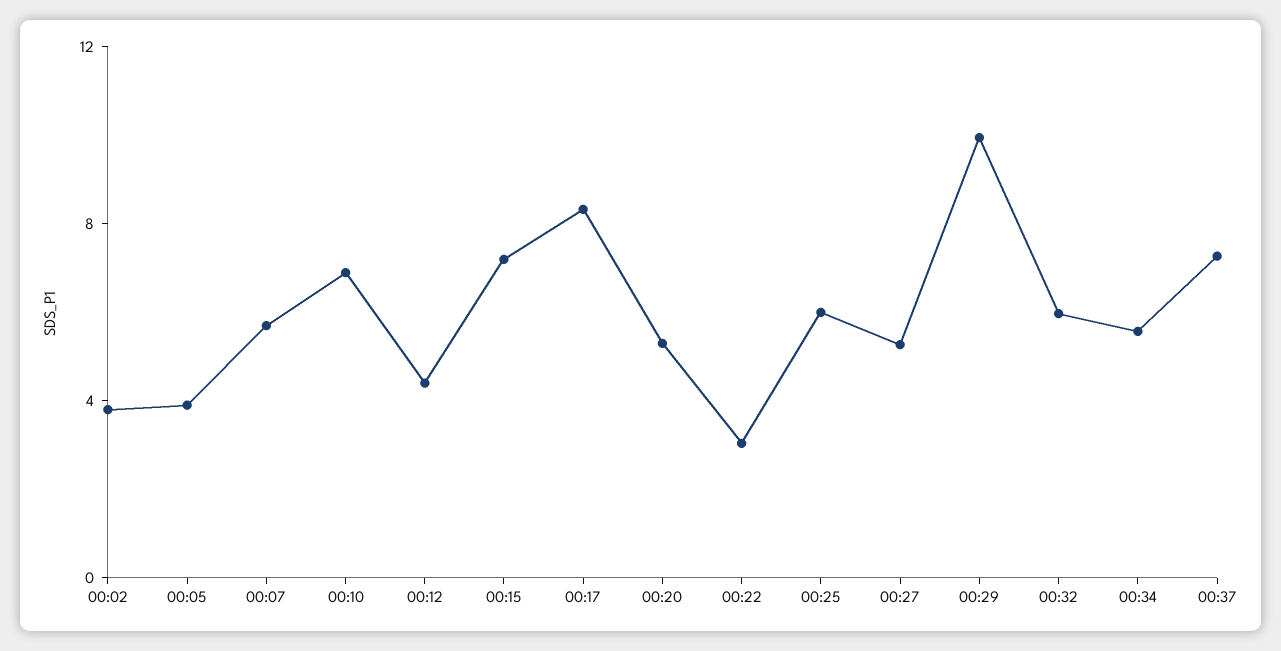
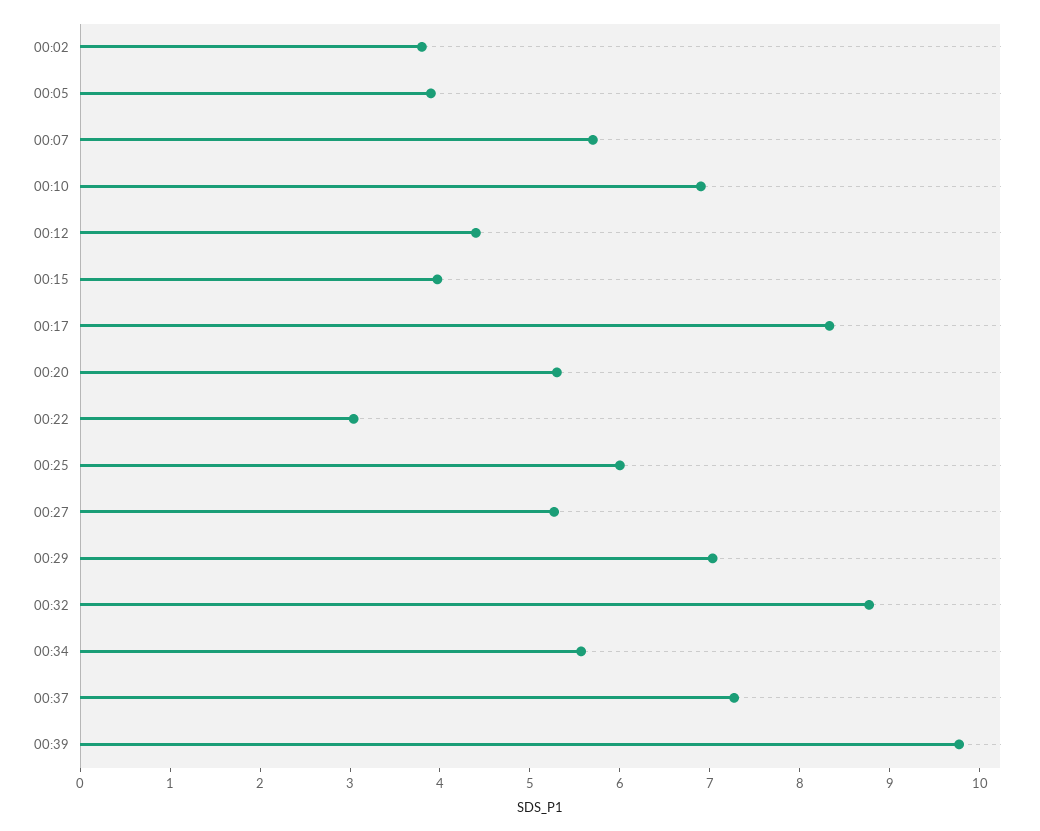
00:15: 7 -> 4
00:29: 10 -> 7
00:32: 6 -> 8.8
00:39: none -> 9.8

